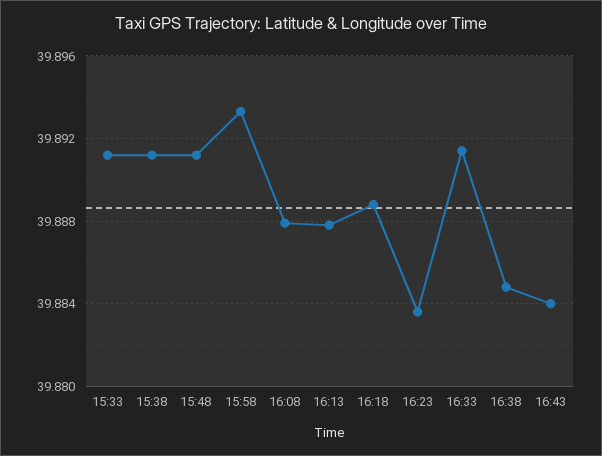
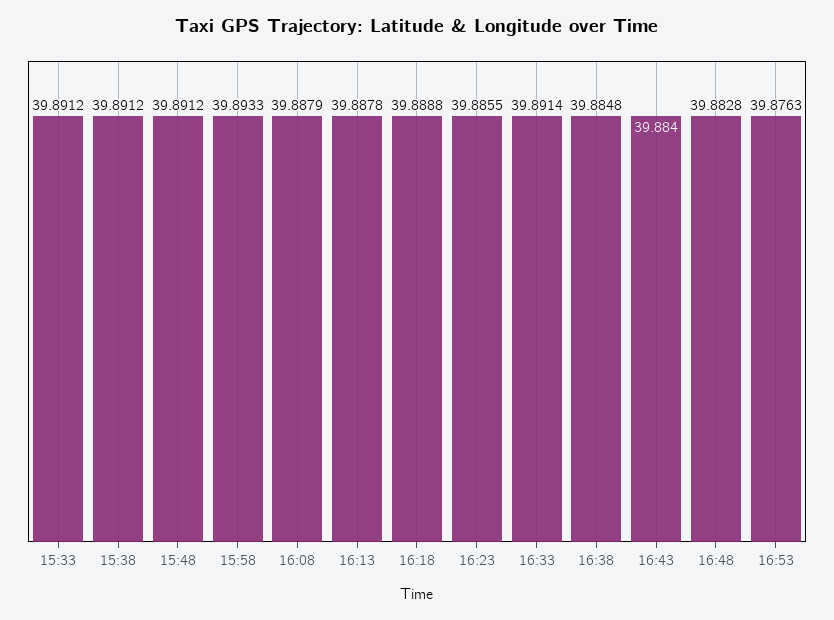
16:23: 39.8835 -> 39.8855
16:48: none -> 39.8828
16:53: none -> 39.8763

